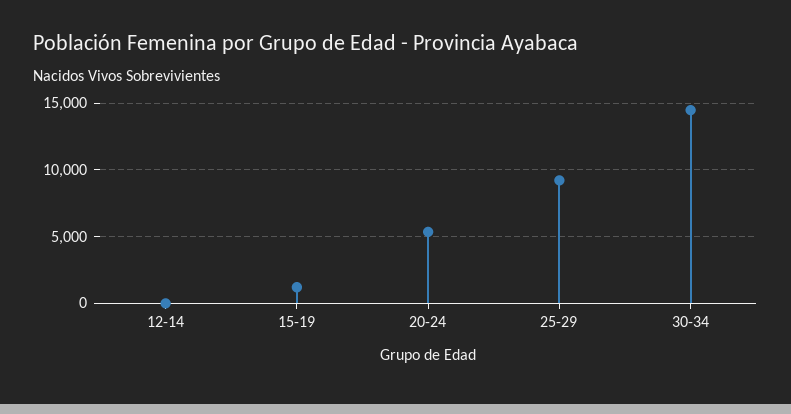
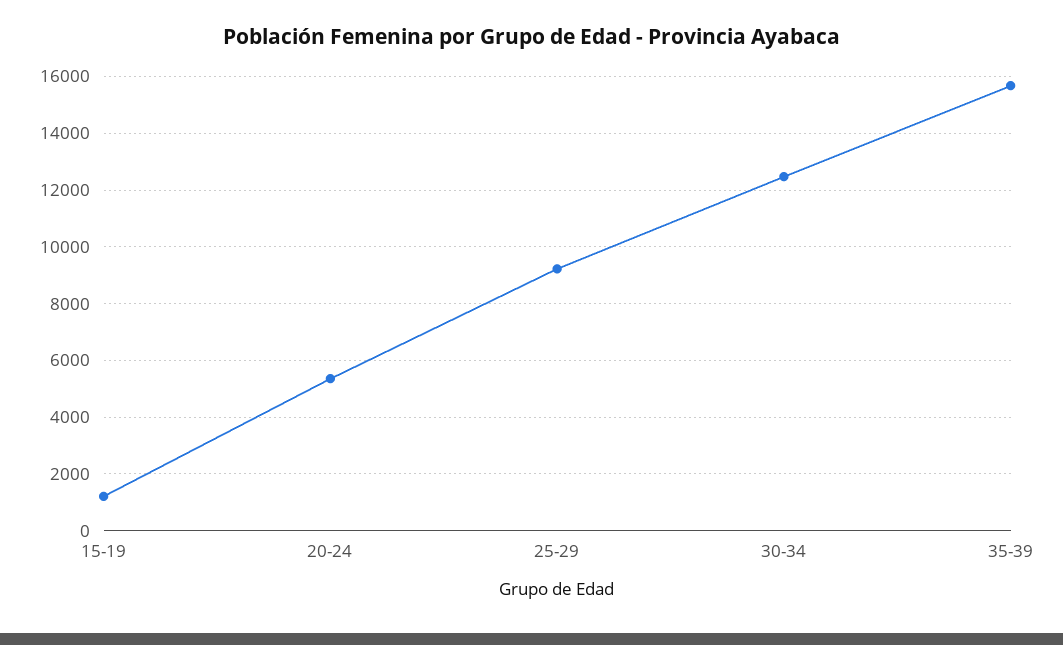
12-14: 0 -> none
30-34: 14500 -> 12500
35-39: none -> 15750

